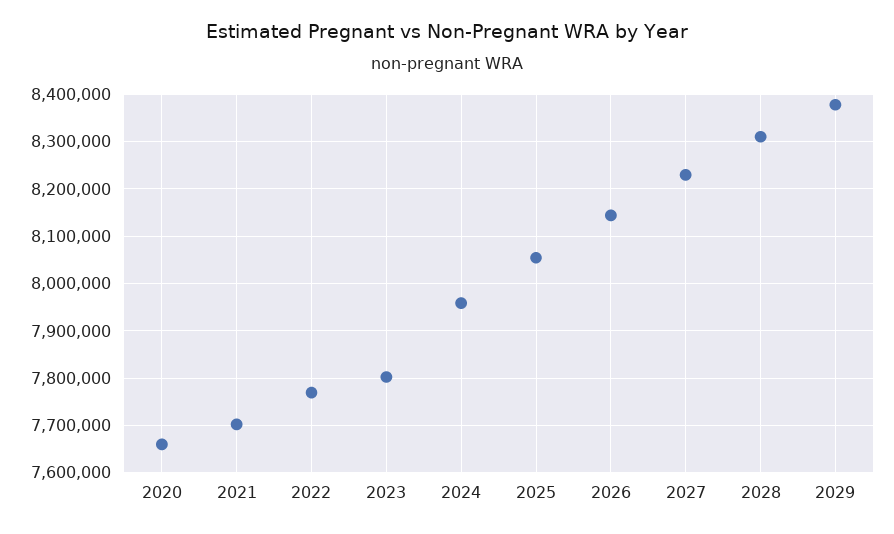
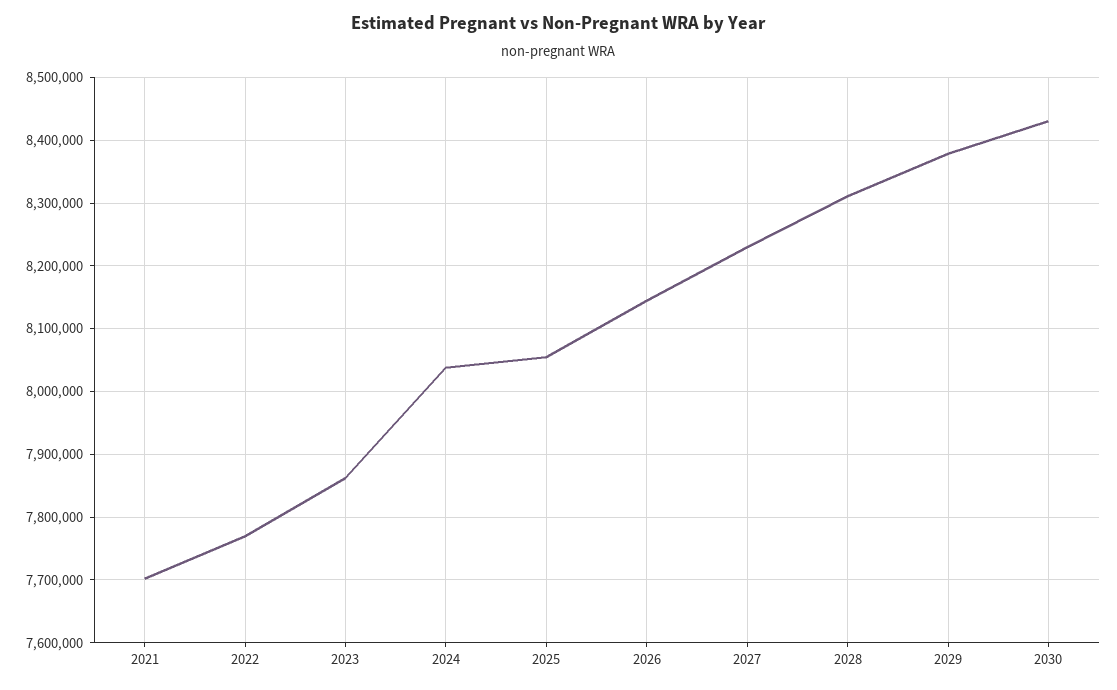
2020: 7660000 -> none
2023: 7800000 -> 7860000
2024: 7960000 -> 8040000
2030: none -> 8430000

